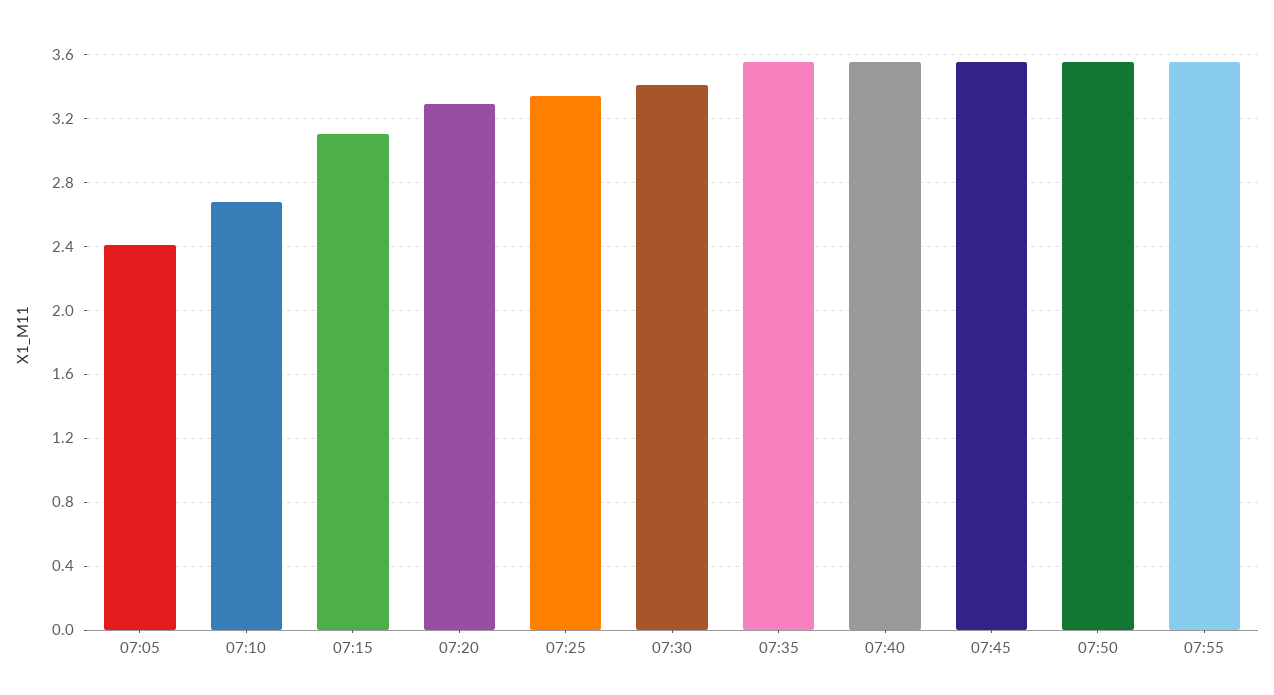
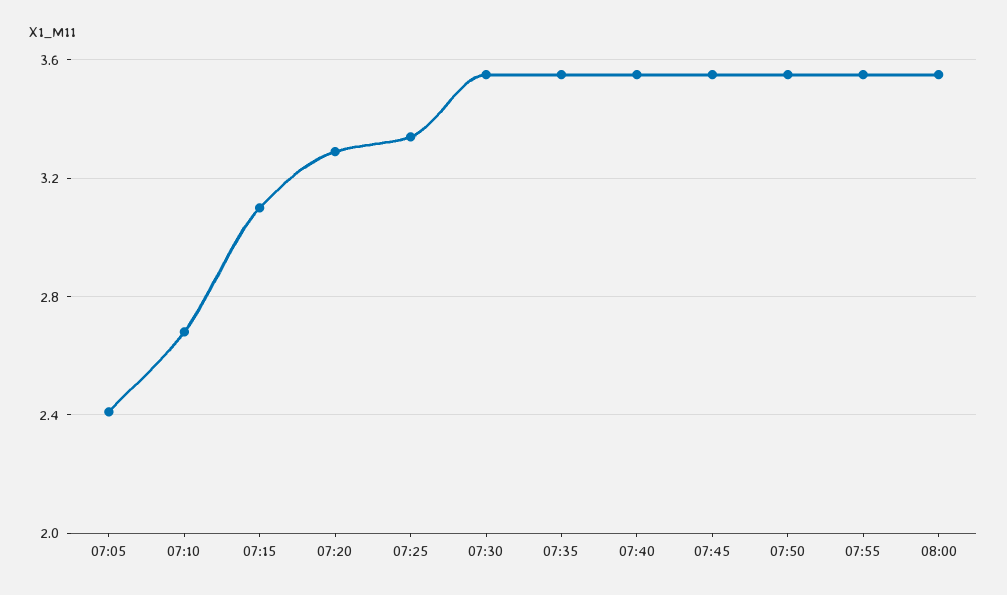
07:30: 3.4 -> 3.55
08:00: none -> 3.55

